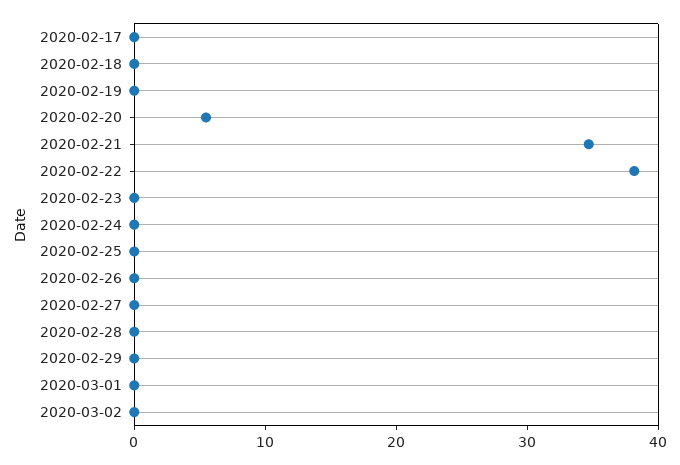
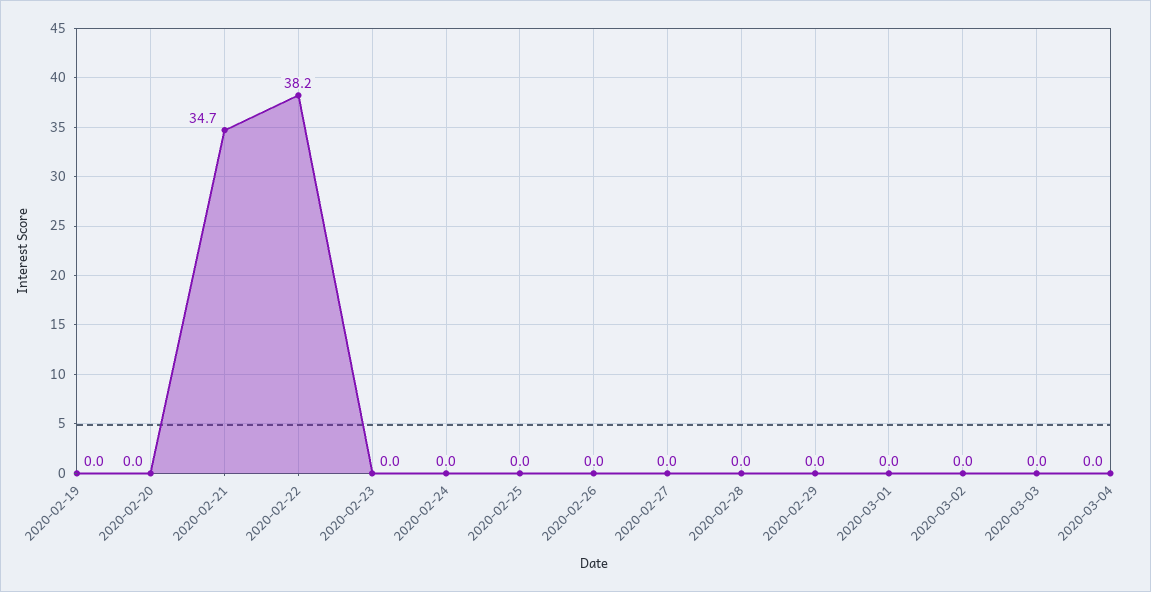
2020-02-17: 0 -> none
2020-02-18: 0 -> none
2020-02-20: 6 -> 0
2020-03-03: none -> 0
2020-03-04: none -> 0

